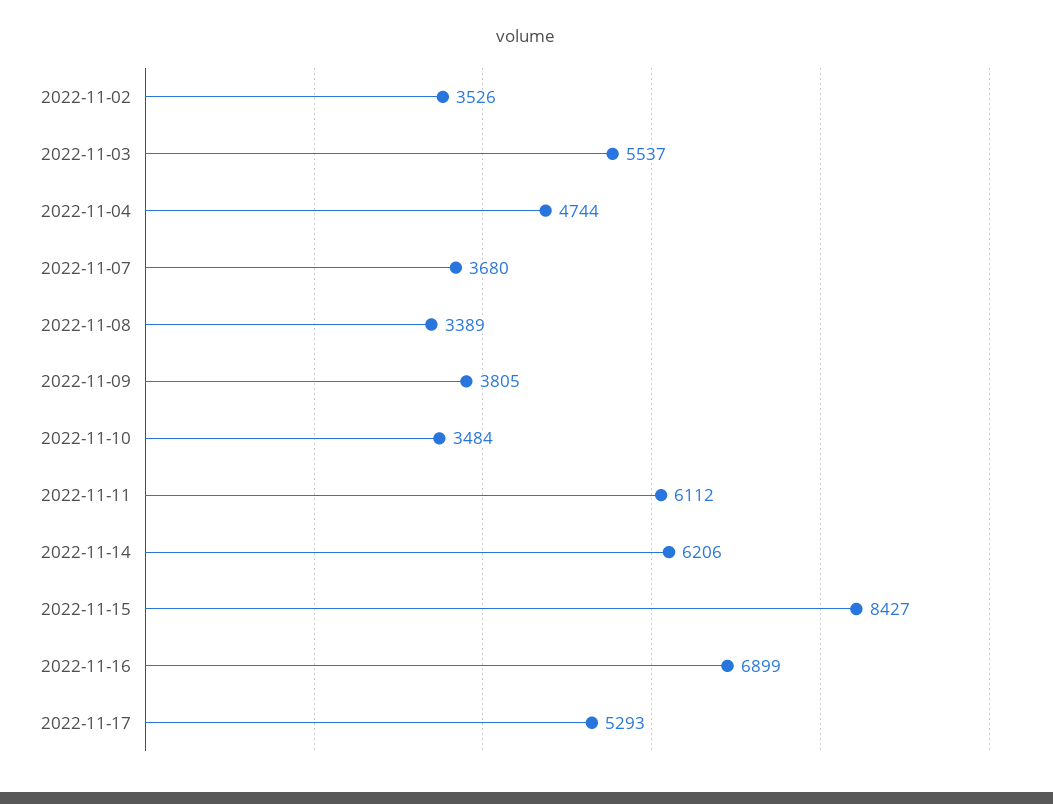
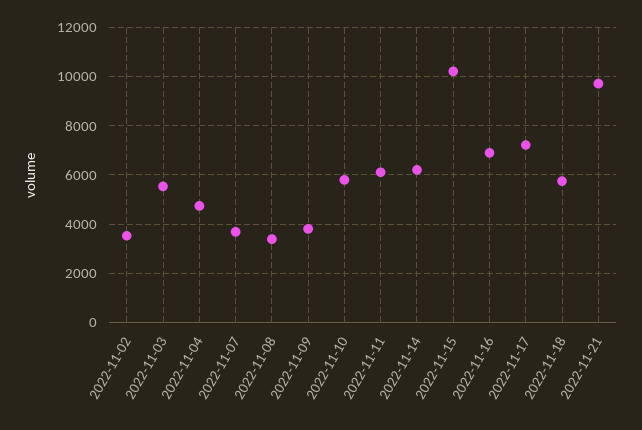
2022-11-10: 3484 -> 5750
2022-11-15: 8427 -> 10250
2022-11-17: 5293 -> 7250
2022-11-18: none -> 5750
2022-11-21: none -> 9750

